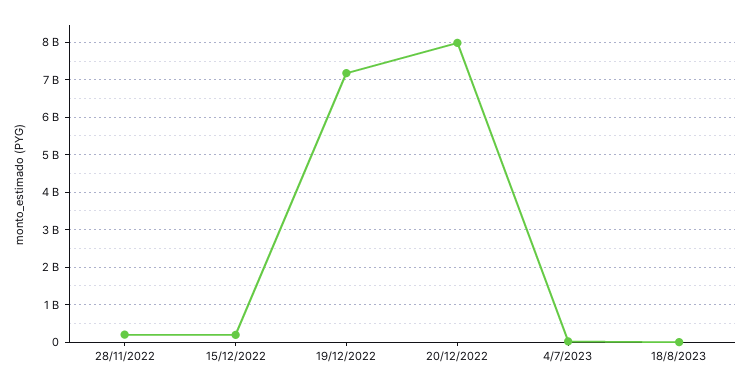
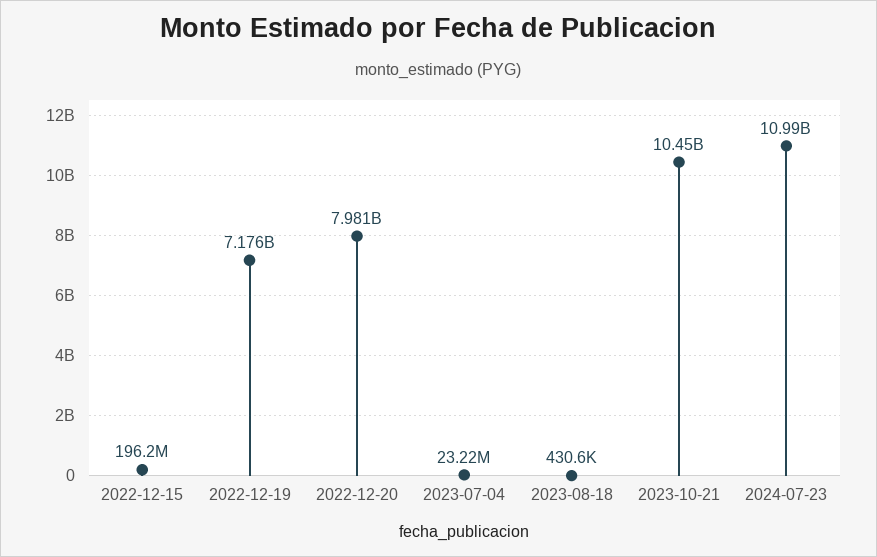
28/11/2022: 200000000 -> none
2023-10-21: none -> 10450000000
2024-07-23: none -> 10990000000

